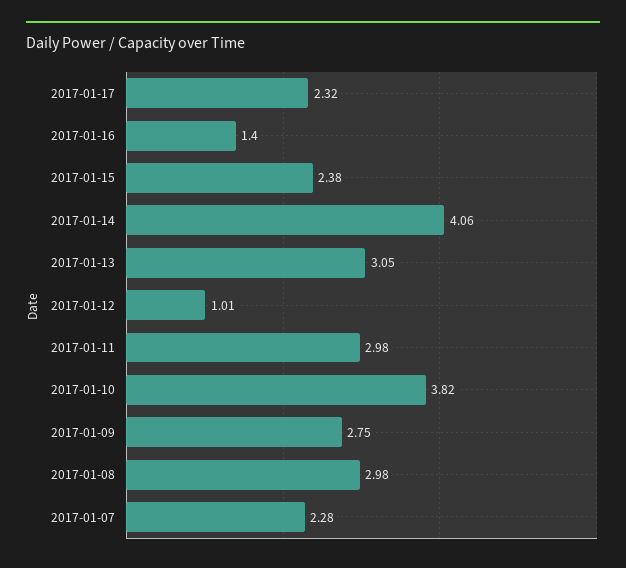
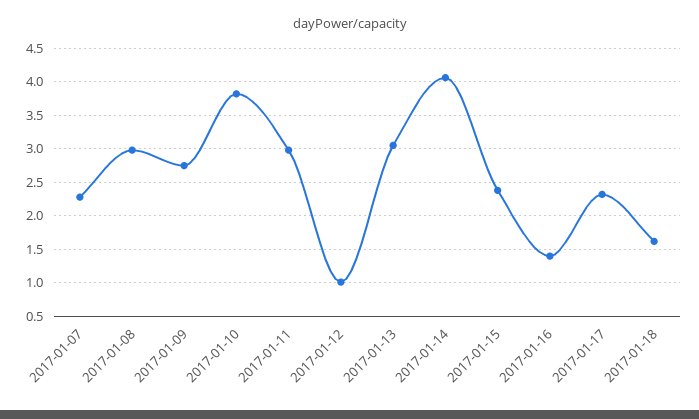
2017-01-18: none -> 1.6

